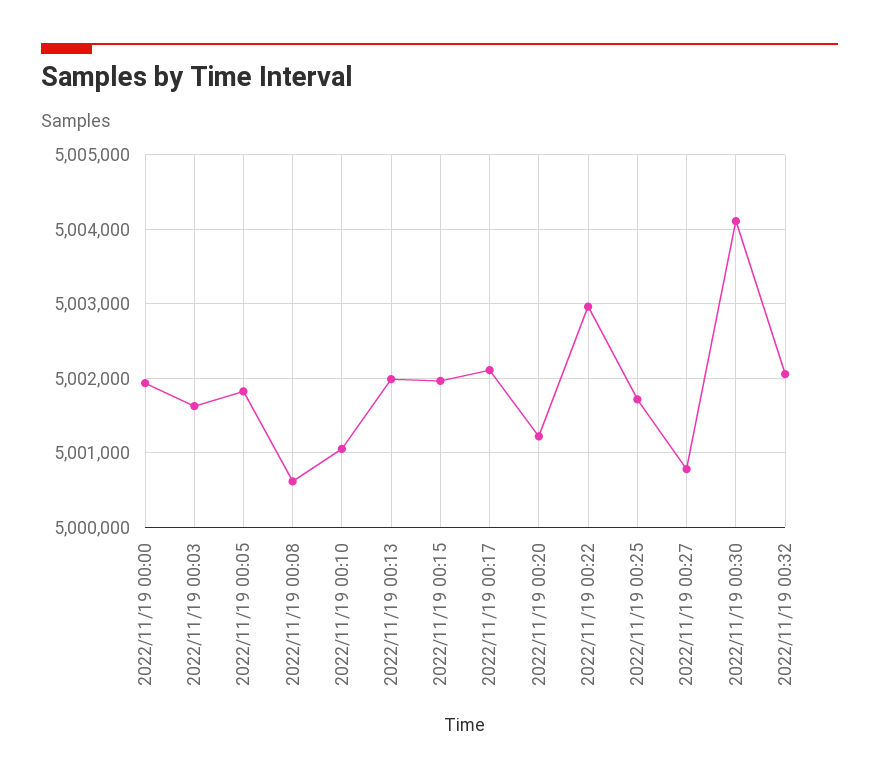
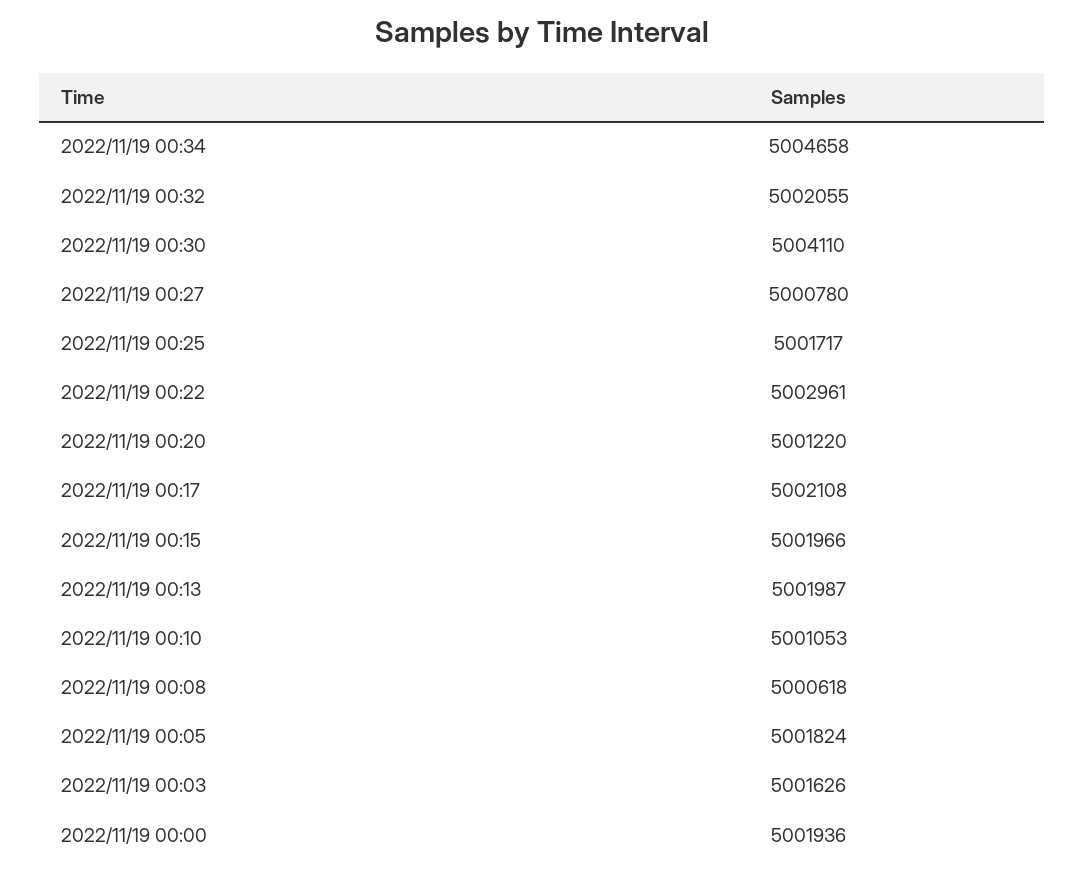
2022/11/19 00:34: none -> 5004658

